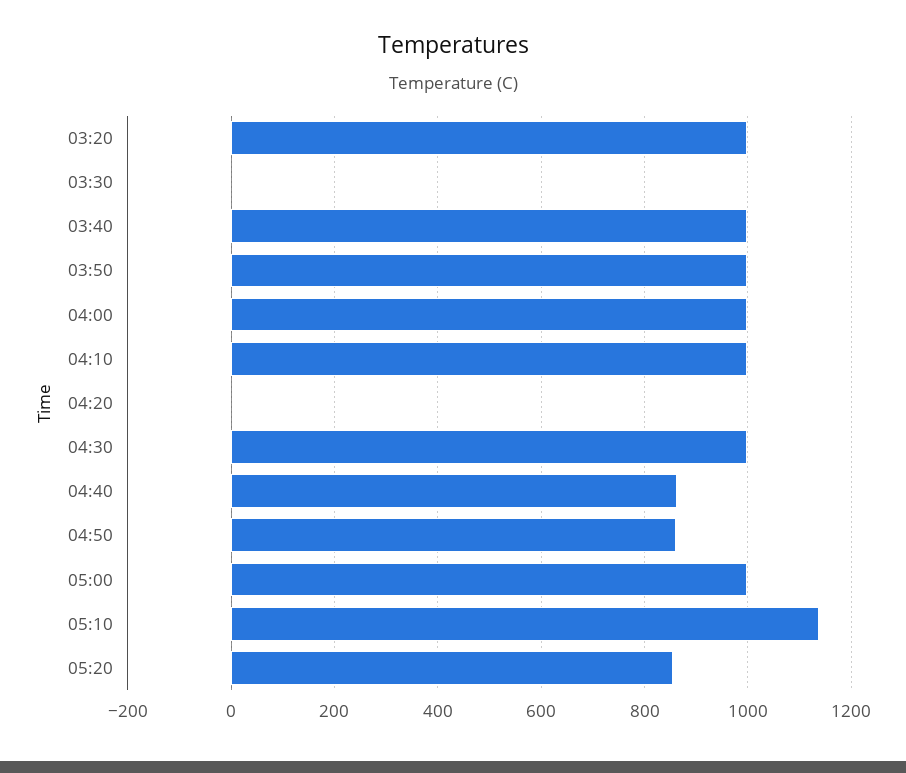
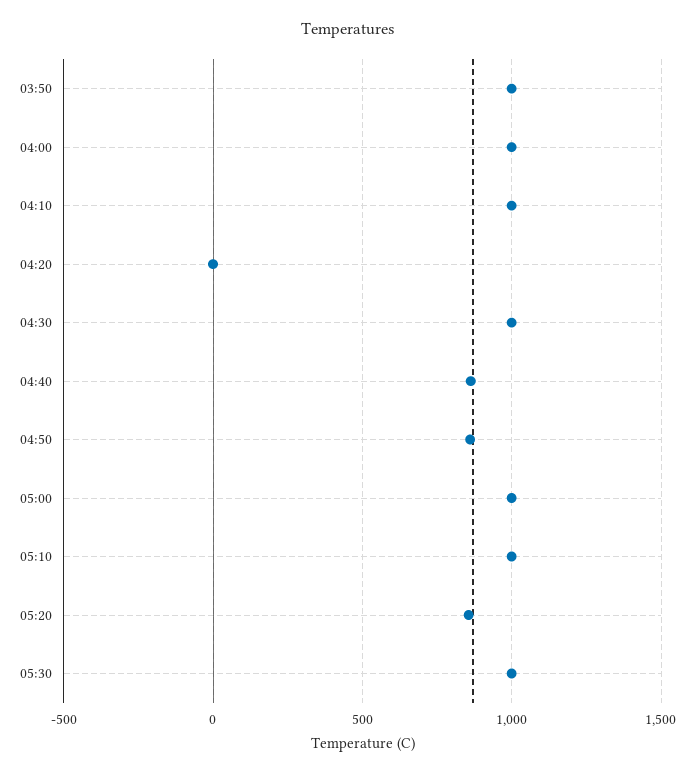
03:20: 1000 -> none
03:30: 0 -> none
03:40: 1000 -> none
05:10: 1140 -> 1000
05:30: none -> 1000

